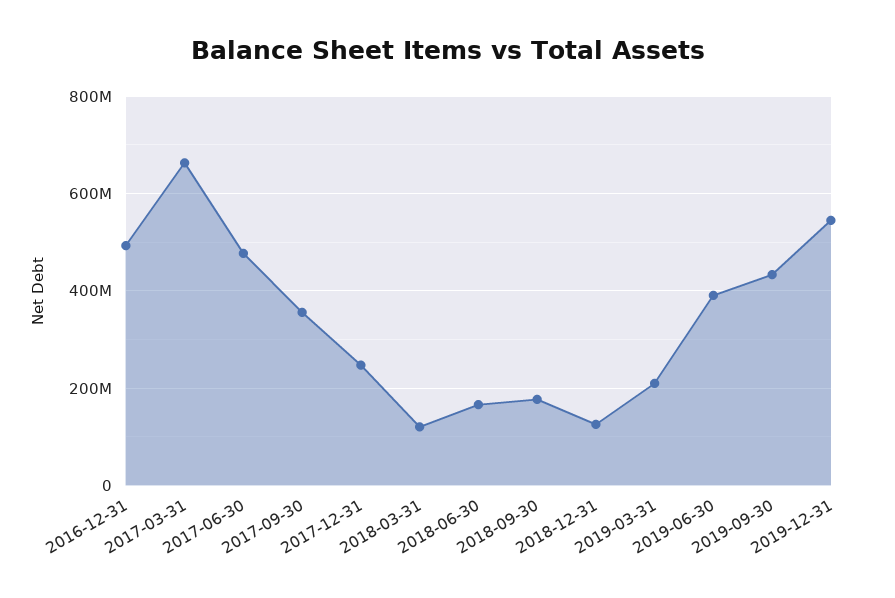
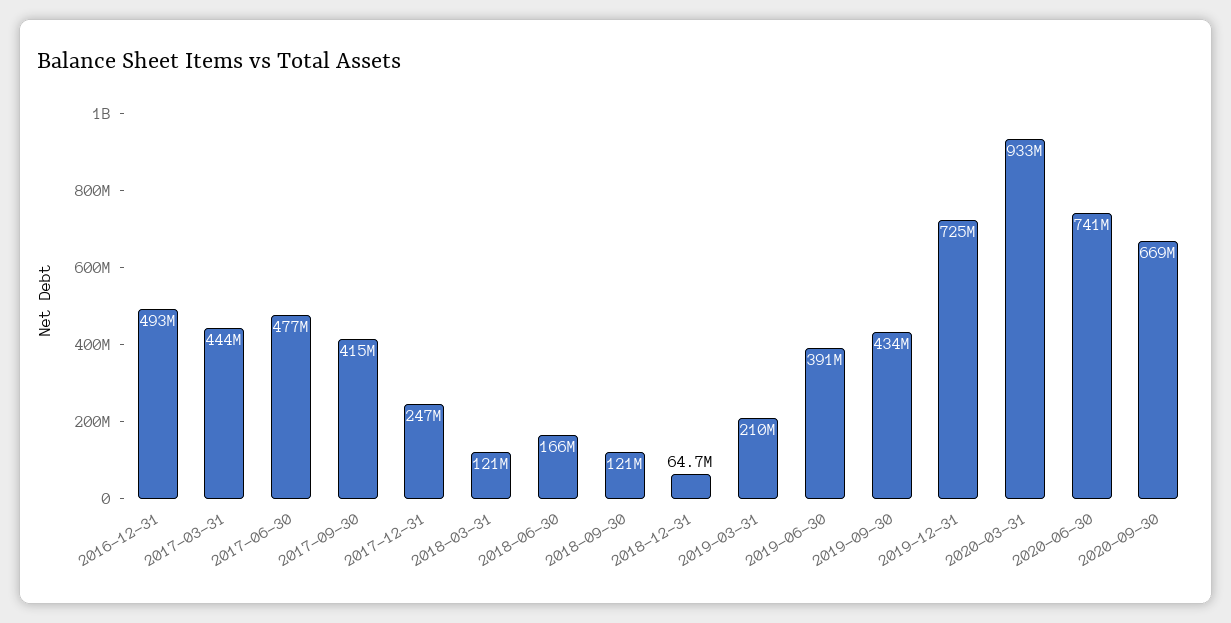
2017-03-31: 660000000 -> 444000000
2017-09-30: 360000000 -> 415000000
2018-09-30: 180000000 -> 121000000
2018-12-31: 120000000 -> 64700000
2019-12-31: 540000000 -> 725000000
2020-03-31: none -> 933000000
2020-06-30: none -> 741000000
2020-09-30: none -> 669000000

